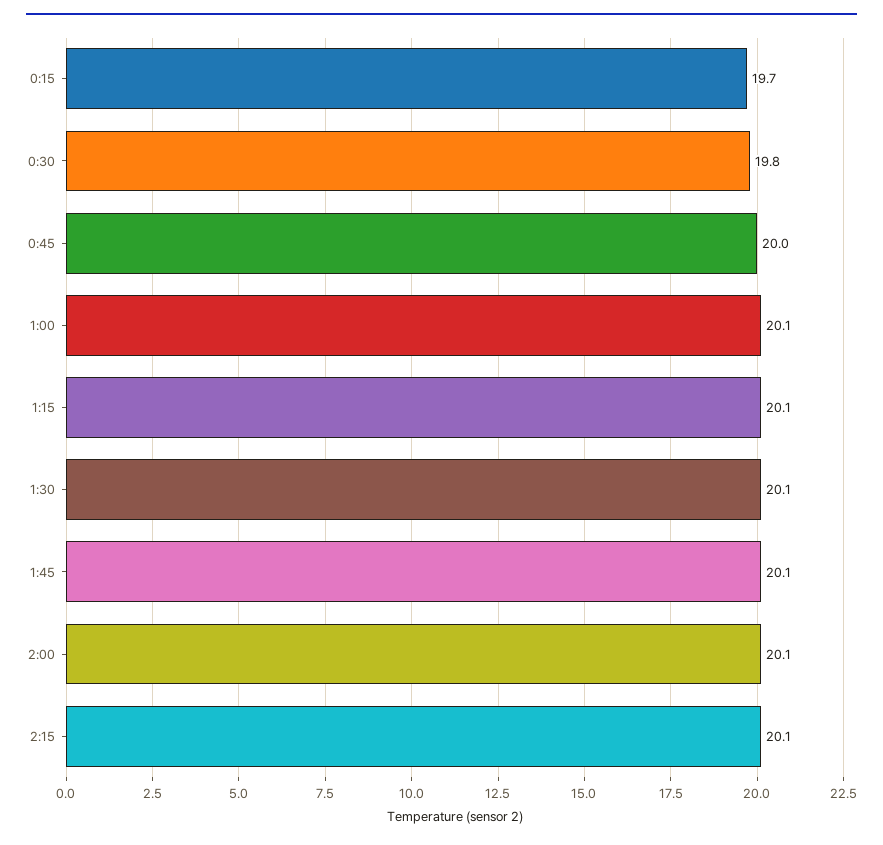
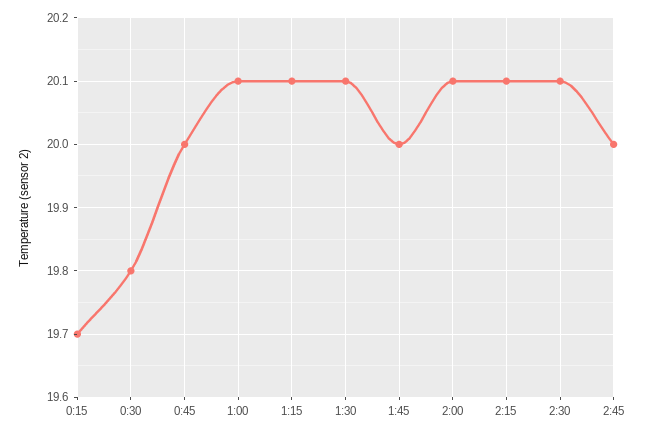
1:45: 20.1 -> 20
2:30: none -> 20.1
2:45: none -> 20

